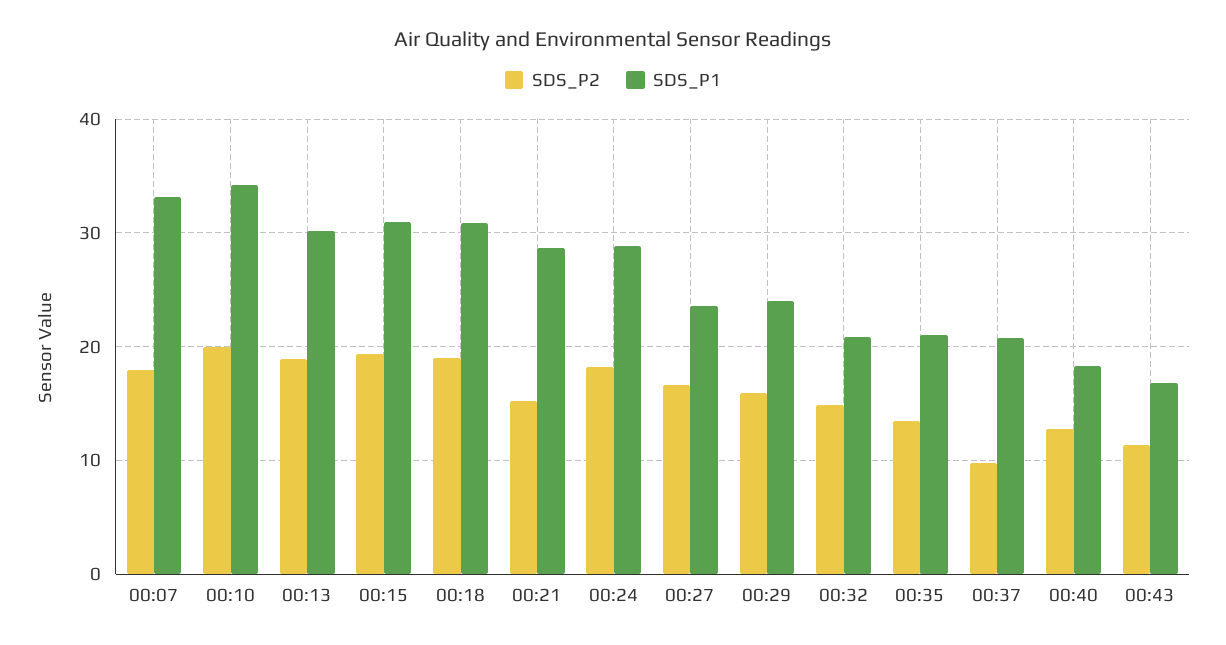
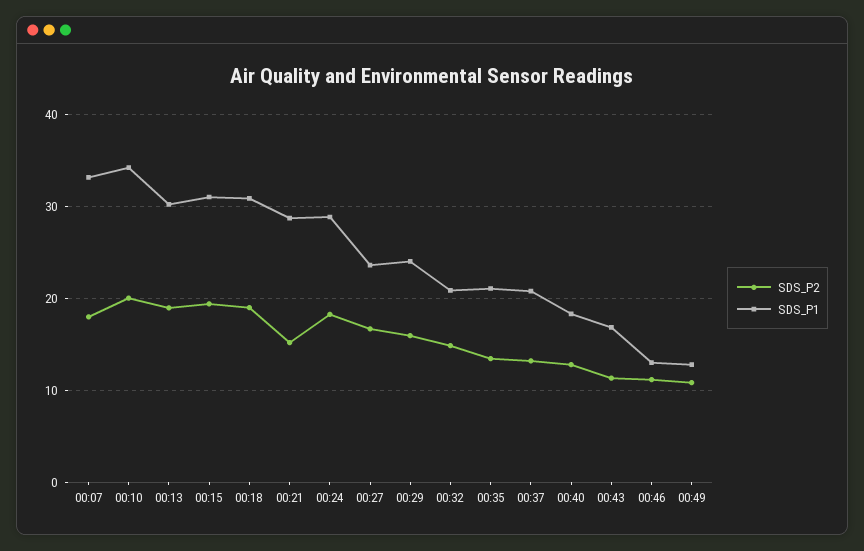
SDS_P2, 00:37: 10 -> 13
SDS_P2, 00:46: none -> 11
SDS_P1, 00:46: none -> 13
SDS_P2, 00:49: none -> 11
SDS_P1, 00:49: none -> 13

